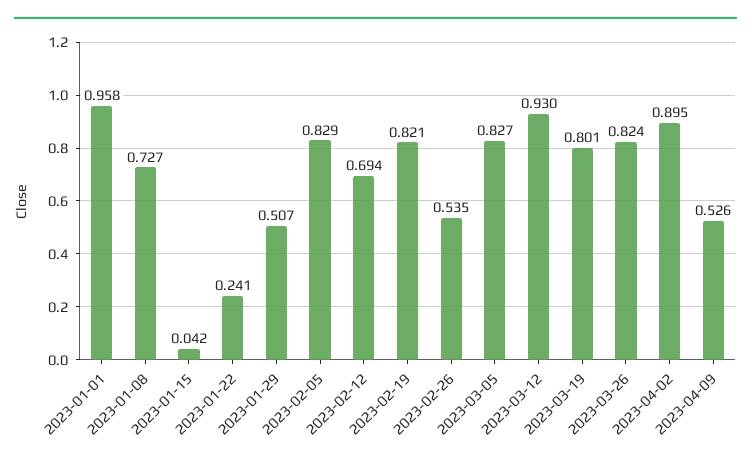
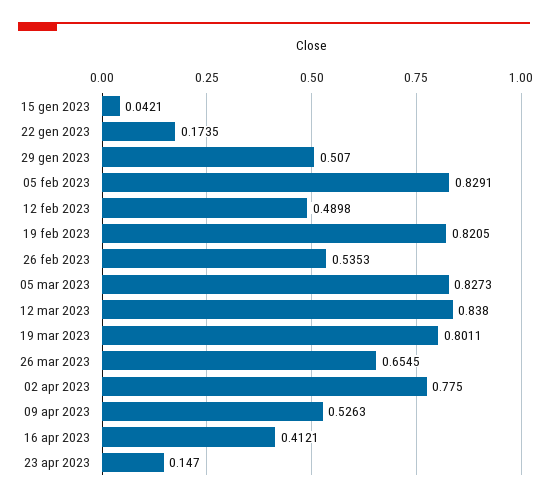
2023-01-01: 0.958 -> none
2023-01-08: 0.727 -> none
2023-01-22: 0.241 -> 0.1735
2023-02-12: 0.694 -> 0.4898
2023-03-12: 0.93 -> 0.838
2023-03-26: 0.824 -> 0.6545
2023-04-02: 0.895 -> 0.775
16 apr 2023: none -> 0.4121
23 apr 2023: none -> 0.147

